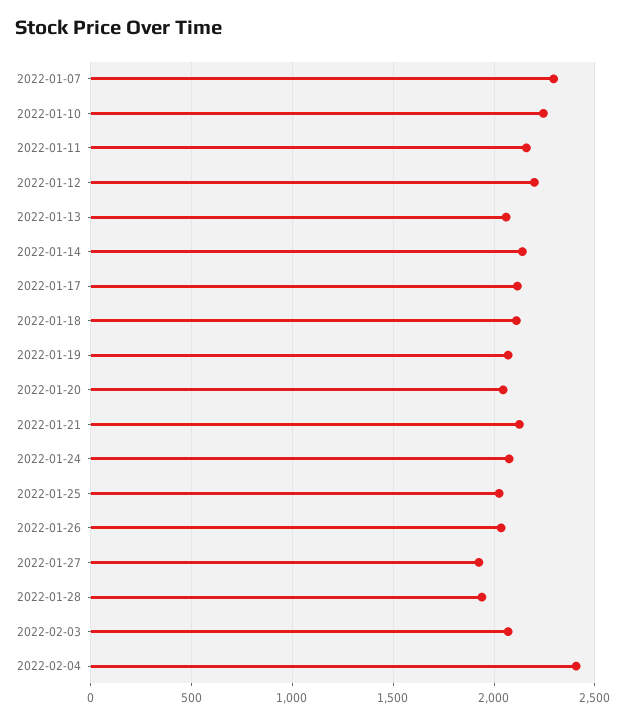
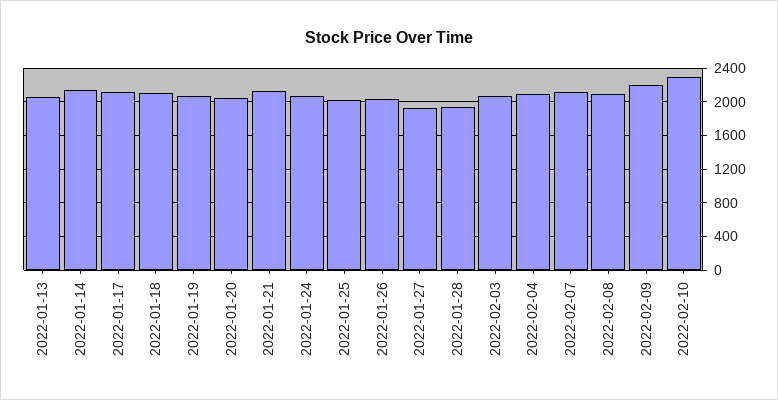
2022-01-07: 2300 -> none
2022-01-10: 2250 -> none
2022-01-11: 2150 -> none
2022-01-12: 2200 -> none
2022-02-04: 2400 -> 2100
2022-02-07: none -> 2100
2022-02-08: none -> 2100
2022-02-09: none -> 2200
2022-02-10: none -> 2300

